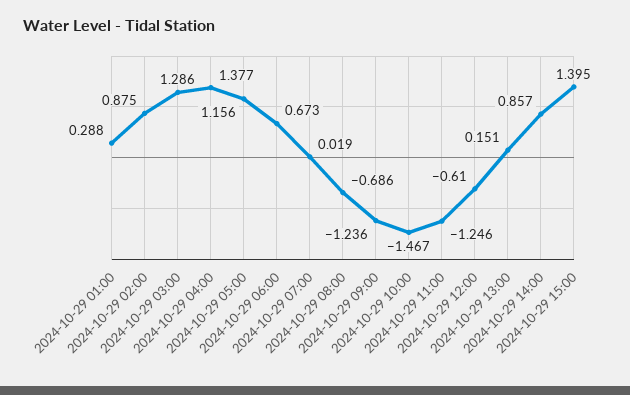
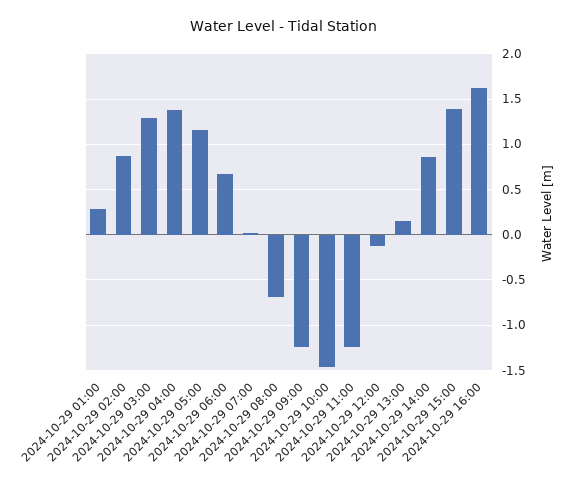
2024-10-29 12:00: -0.61 -> -0.1
2024-10-29 16:00: none -> 1.6

